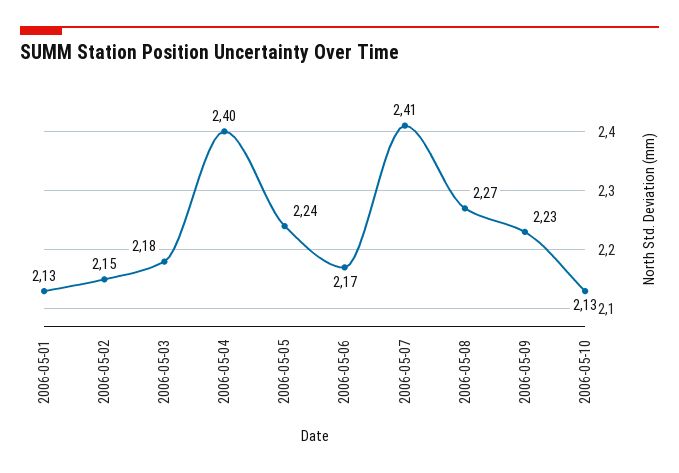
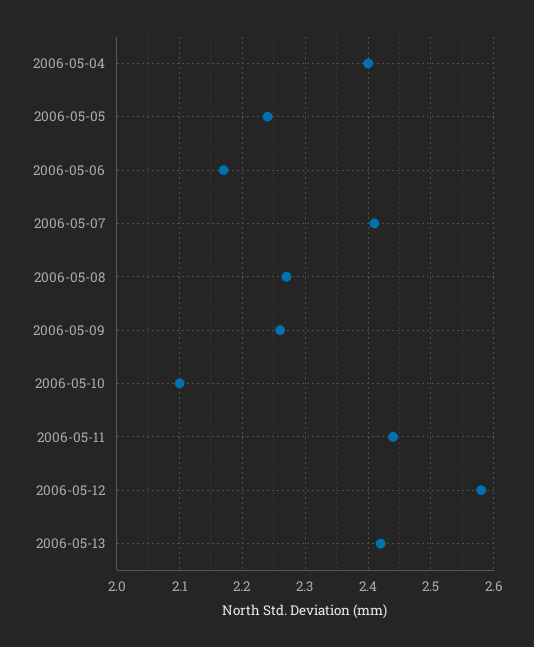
2006-05-01: 2.13 -> none
2006-05-02: 2.15 -> none
2006-05-03: 2.18 -> none
2006-05-09: 2.23 -> 2.26
2006-05-10: 2.13 -> 2.1
2006-05-11: none -> 2.44
2006-05-12: none -> 2.58
2006-05-13: none -> 2.42

